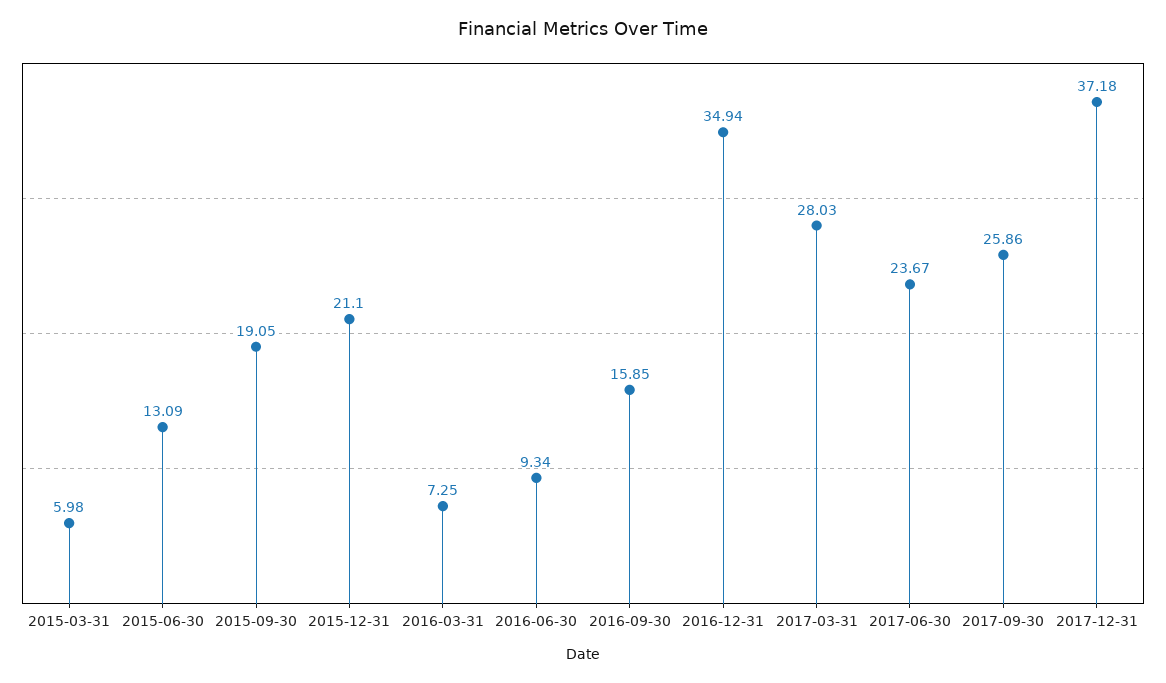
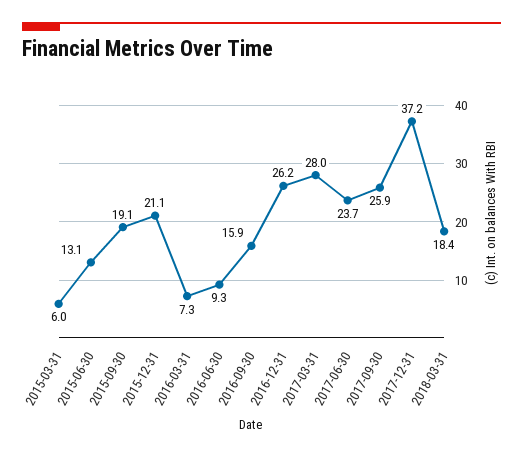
2016-12-31: 34.94 -> 26.2
2018-03-31: none -> 18.4

